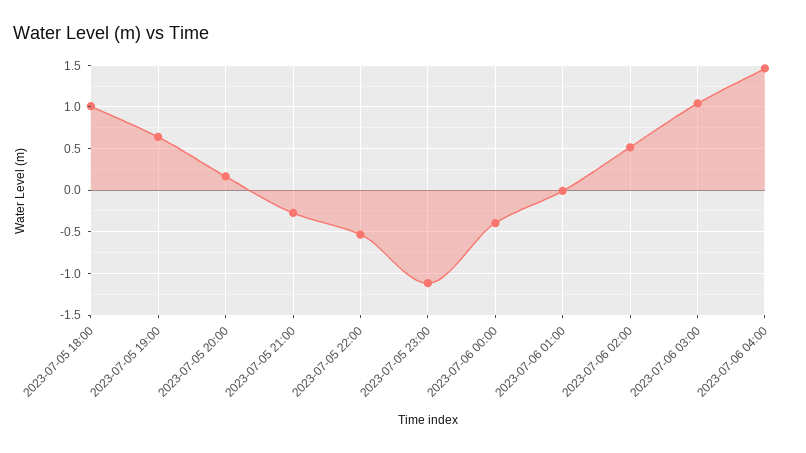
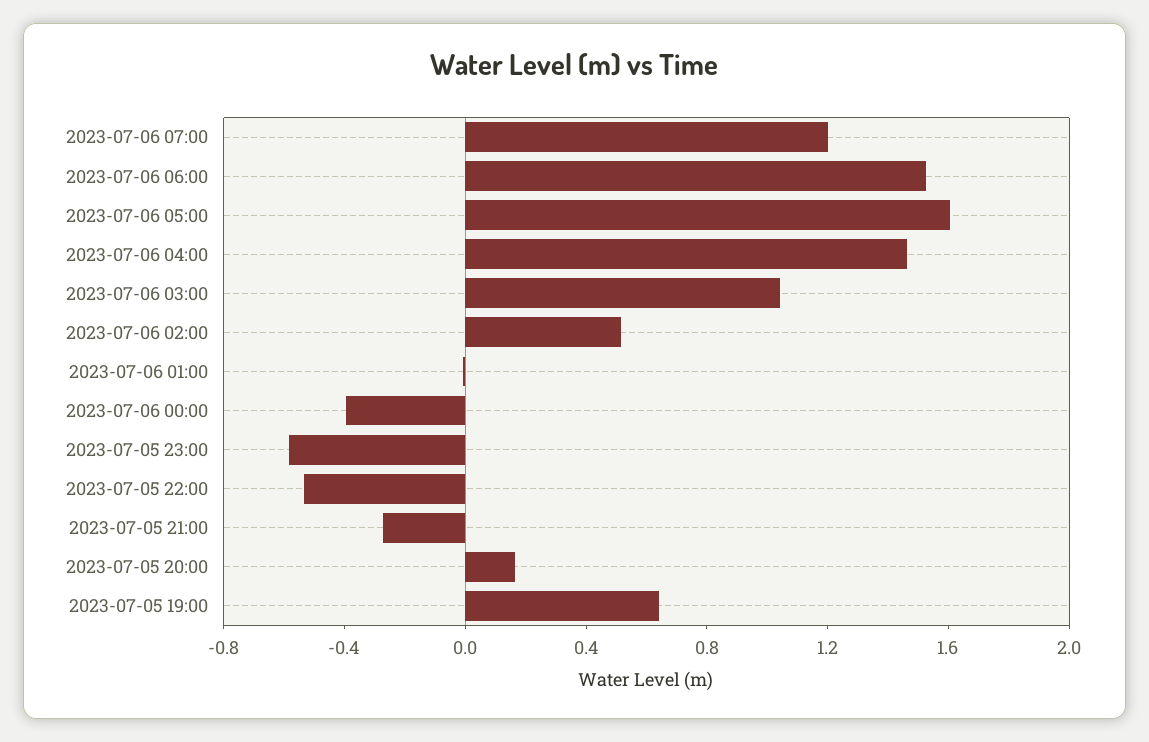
2023-07-05 18:00: 1 -> none
2023-07-05 23:00: -1.1 -> -0.6
2023-07-06 07:00: none -> 1.2
2023-07-06 06:00: none -> 1.5
2023-07-06 05:00: none -> 1.6

